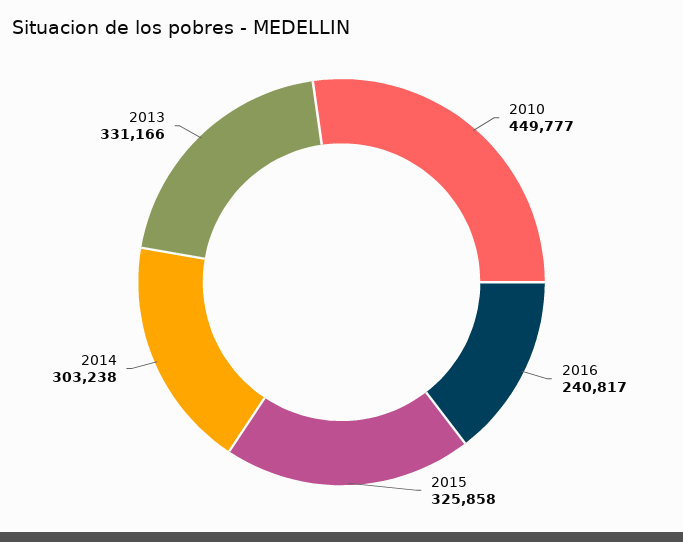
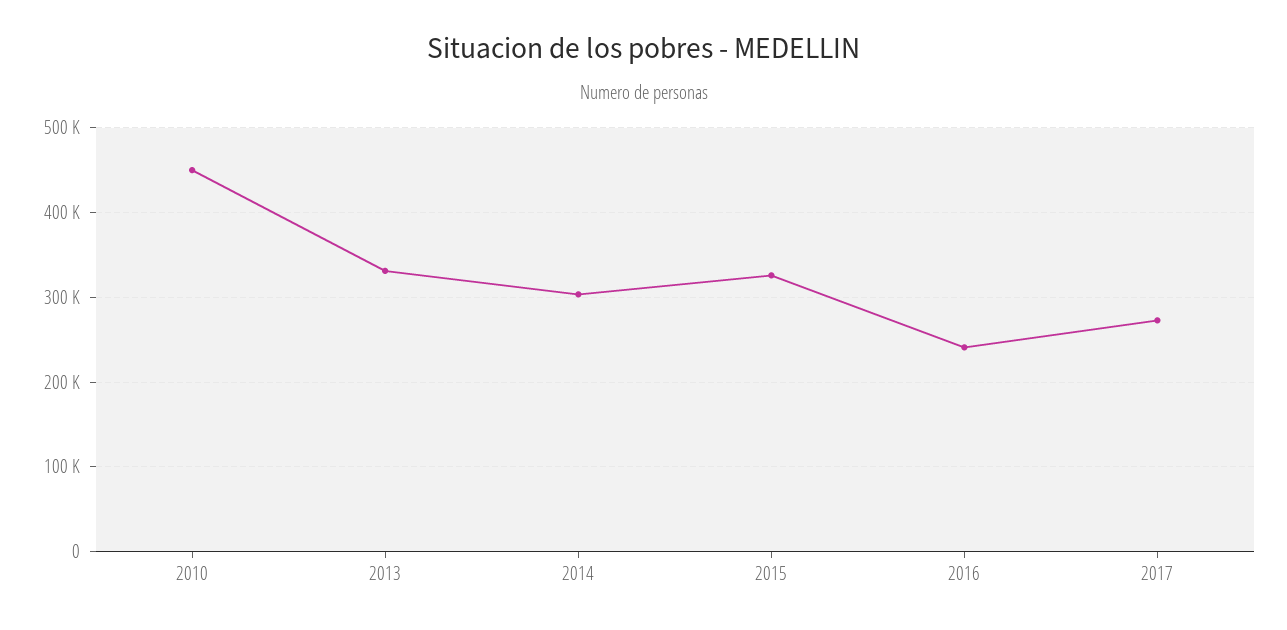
2017: none -> 270000

